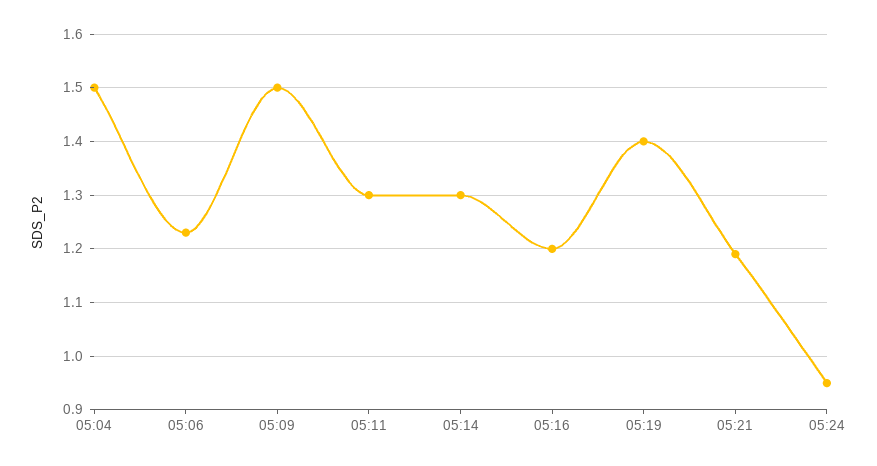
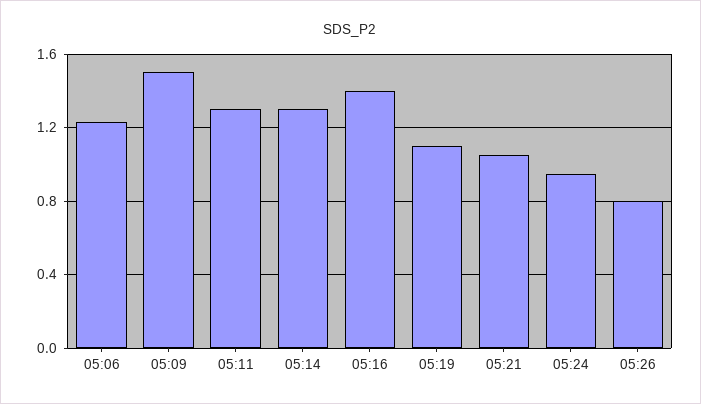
05:04: 1.5 -> none
05:16: 1.2 -> 1.4
05:19: 1.4 -> 1.1
05:21: 1.2 -> 1.05
05:26: none -> 0.8

